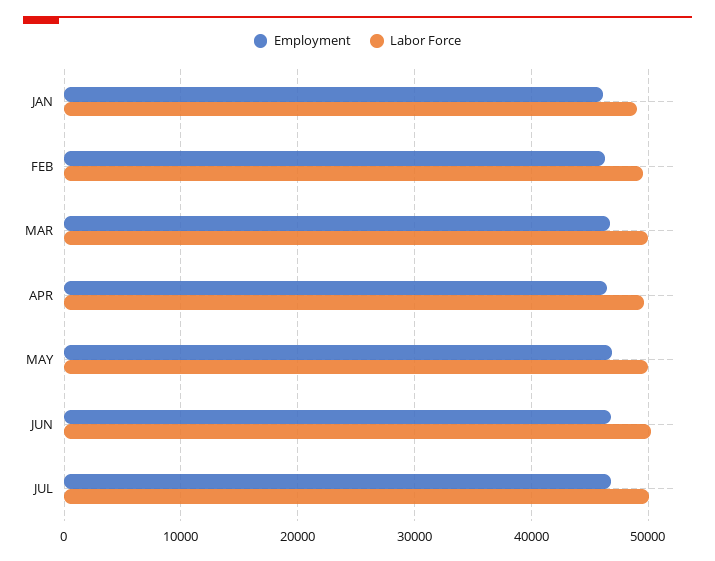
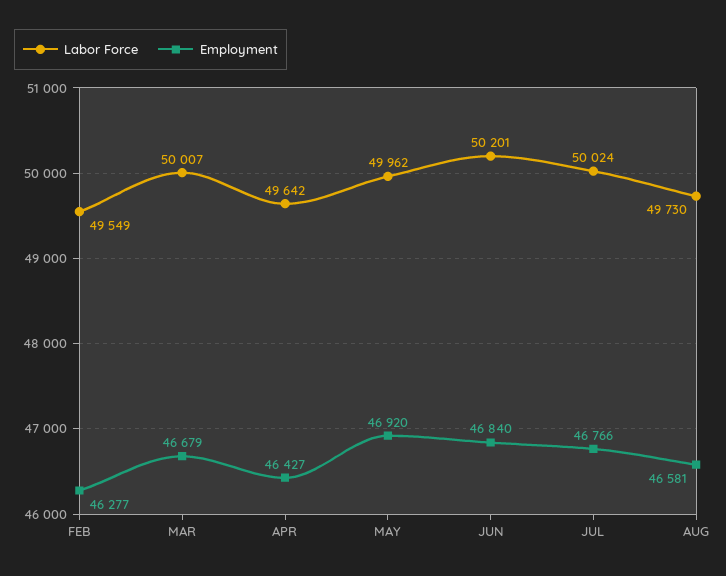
Employment, JAN: 46000 -> none
Labor Force, JAN: 49000 -> none
Labor Force, AUG: none -> 49730
Employment, AUG: none -> 46581

